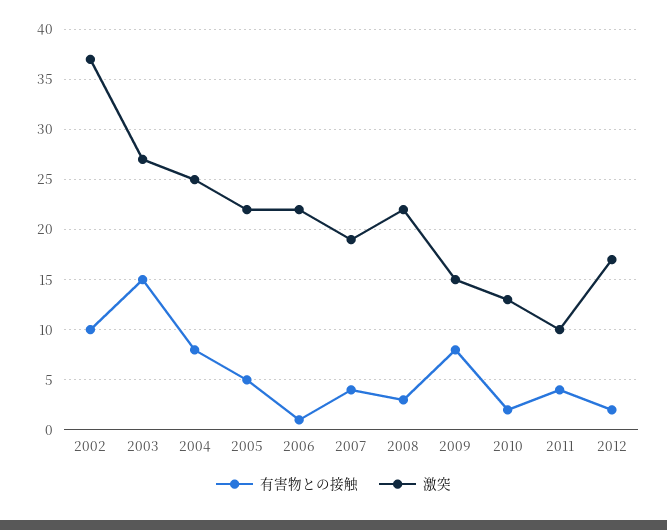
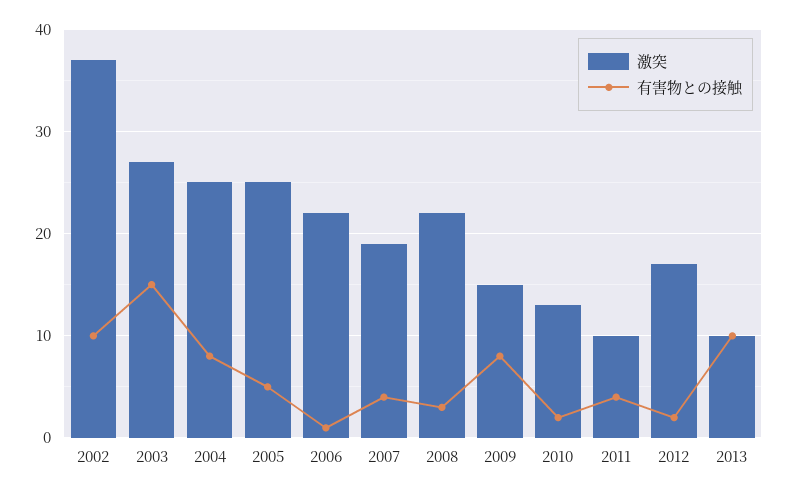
激突, 2005: 22 -> 25
激突, 2013: none -> 10
有害物との接触, 2013: none -> 10

